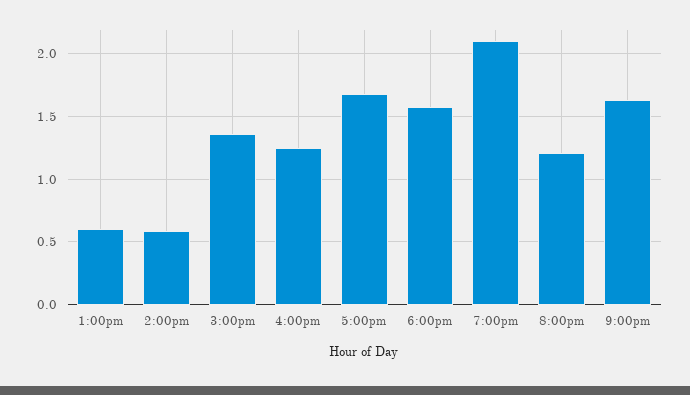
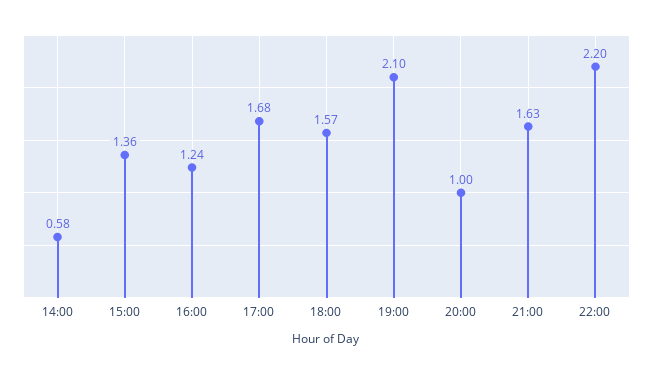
1:00pm: 0.6 -> none
8:00pm: 1.2 -> 1
22:00: none -> 2.2

